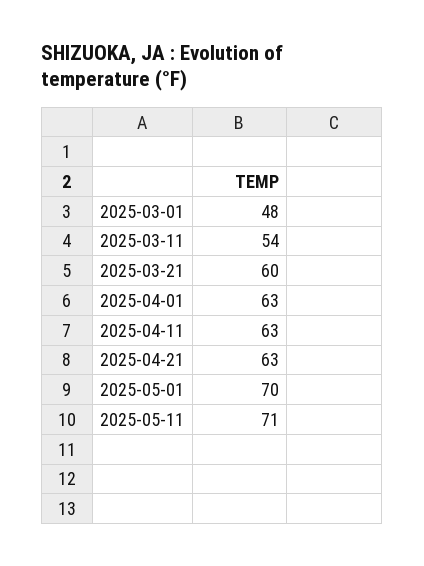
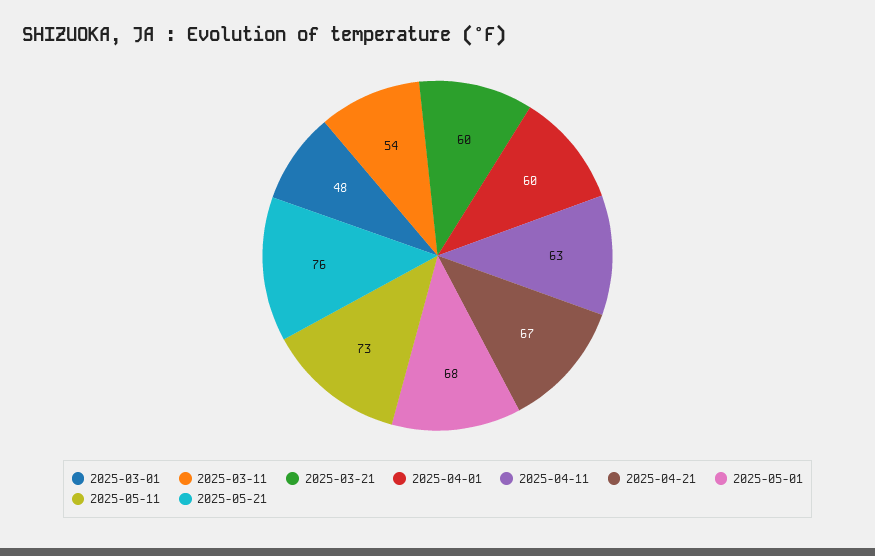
2025-04-01: 63 -> 60
2025-04-21: 63 -> 67
2025-05-01: 70 -> 68
2025-05-11: 71 -> 73
2025-05-21: none -> 76

